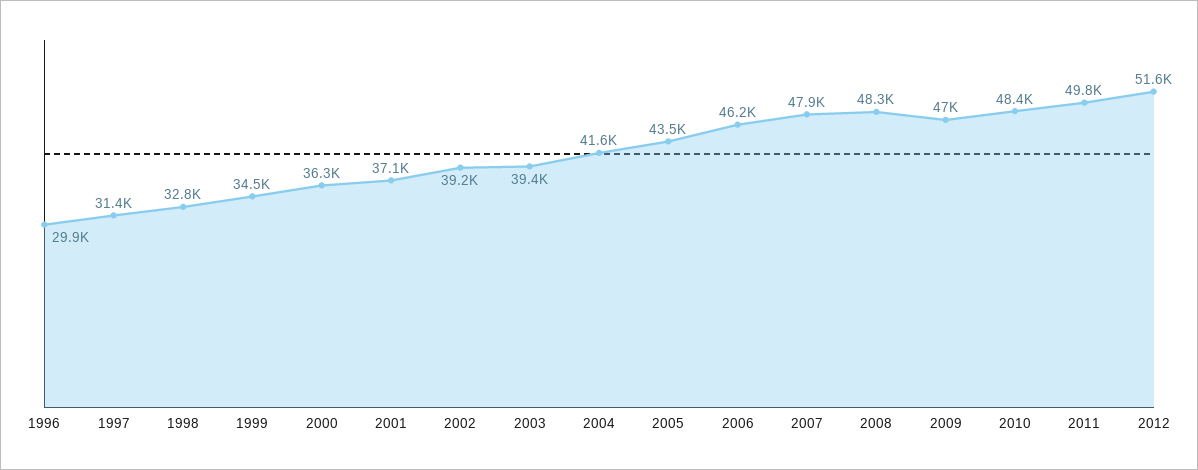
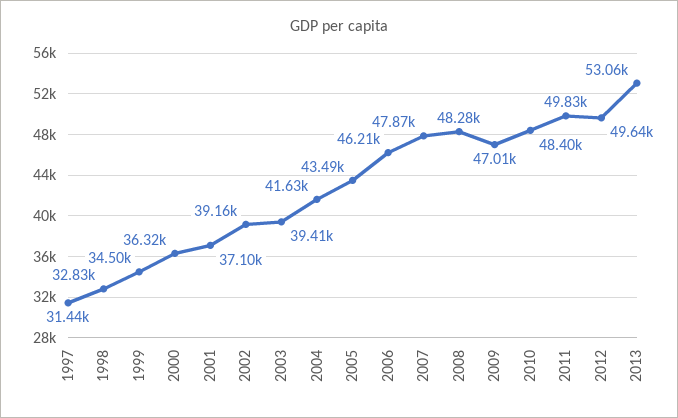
1996: 29900 -> none
2012: 51600 -> 49640
2013: none -> 53060

